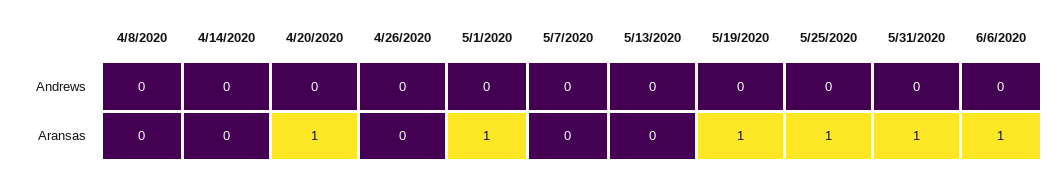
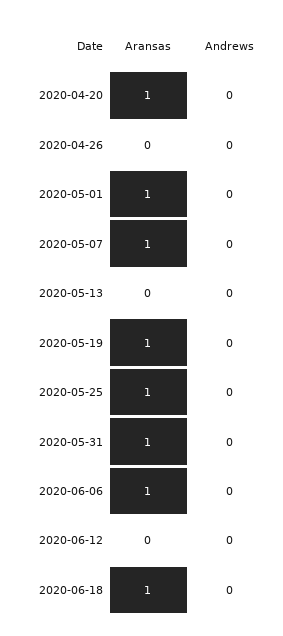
4/8/2020, Andrews: 0 -> none
4/14/2020, Andrews: 0 -> none
4/8/2020, Aransas: 0 -> none
4/14/2020, Aransas: 0 -> none
5/7/2020, Aransas: 0 -> 1
2020-06-12, Aransas: none -> 0
2020-06-12, Andrews: none -> 0
2020-06-18, Aransas: none -> 1
2020-06-18, Andrews: none -> 0

